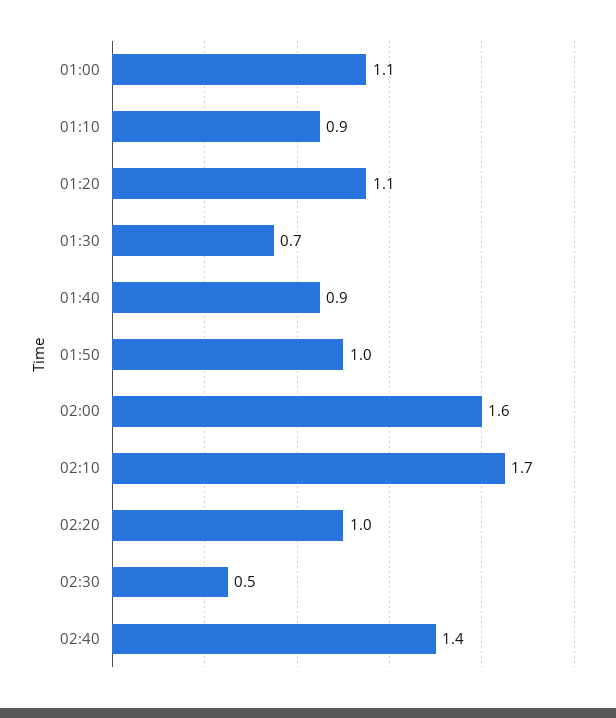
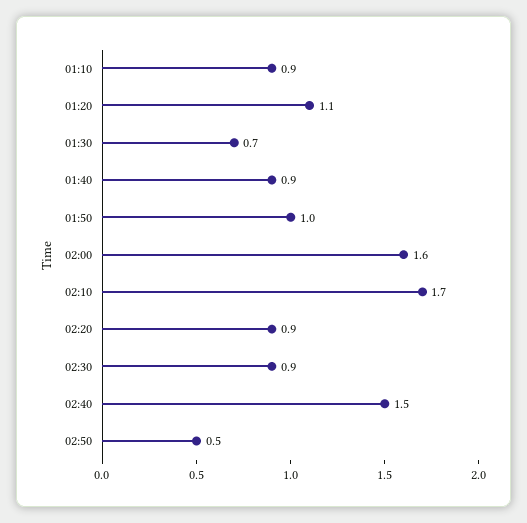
01:00: 1.1 -> none
02:20: 1 -> 0.9
02:30: 0.5 -> 0.9
02:40: 1.4 -> 1.5
02:50: none -> 0.5

